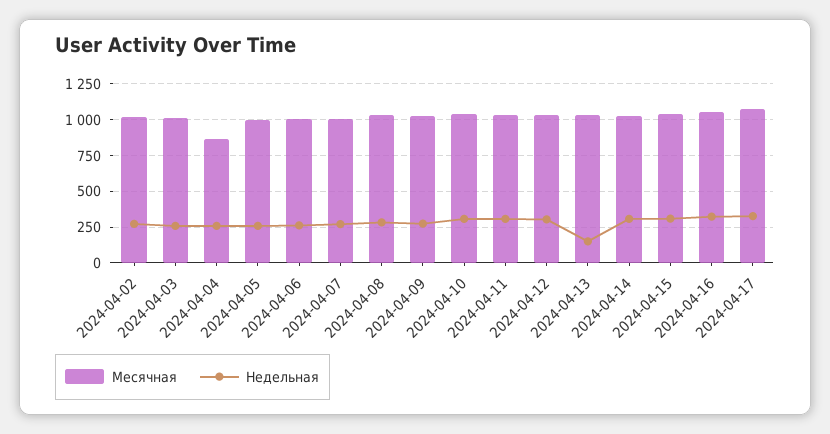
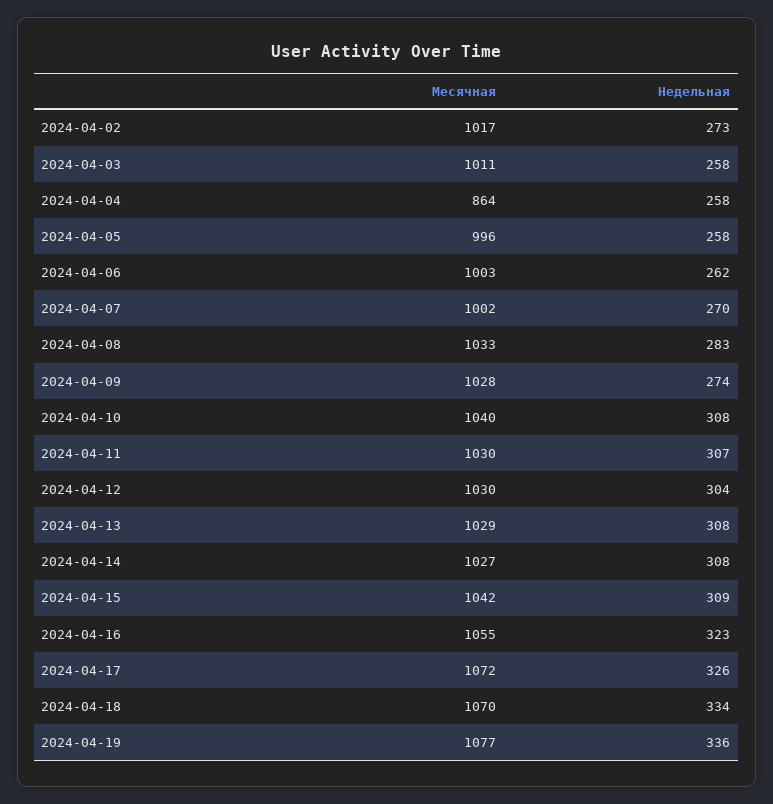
Недельная, 2024-04-13: 150 -> 308
Месячная, 2024-04-18: none -> 1070
Недельная, 2024-04-18: none -> 334
Месячная, 2024-04-19: none -> 1077
Недельная, 2024-04-19: none -> 336

